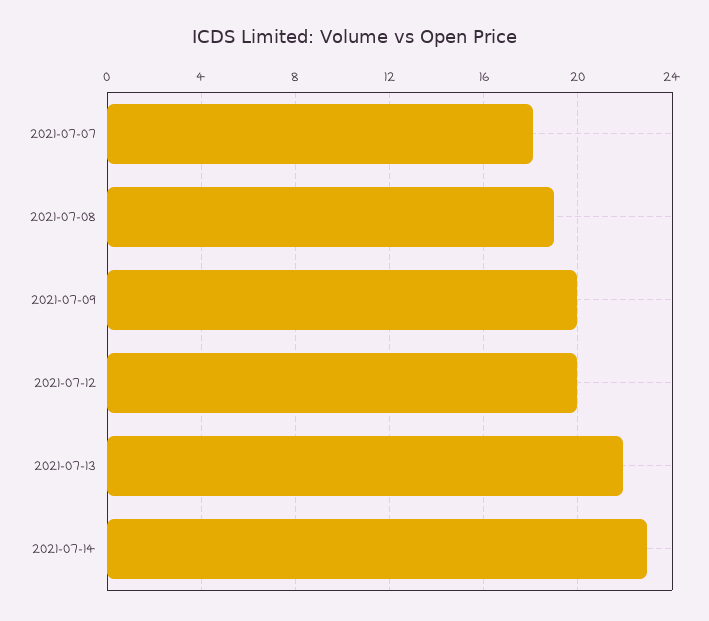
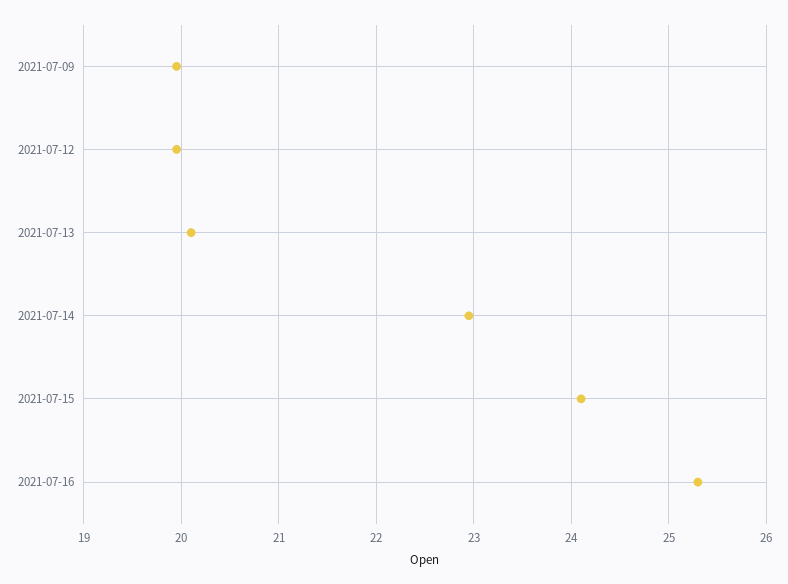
2021-07-07: 18 -> none
2021-07-08: 19 -> none
2021-07-13: 22 -> 20.1
2021-07-15: none -> 24.1
2021-07-16: none -> 25.3

